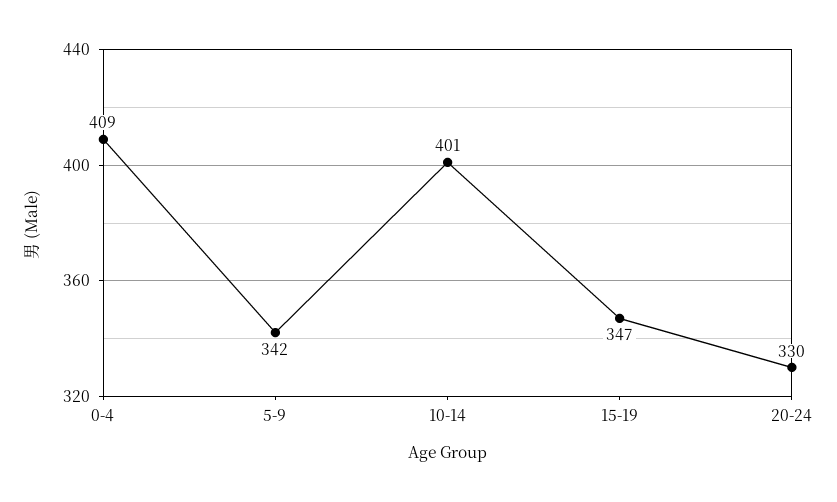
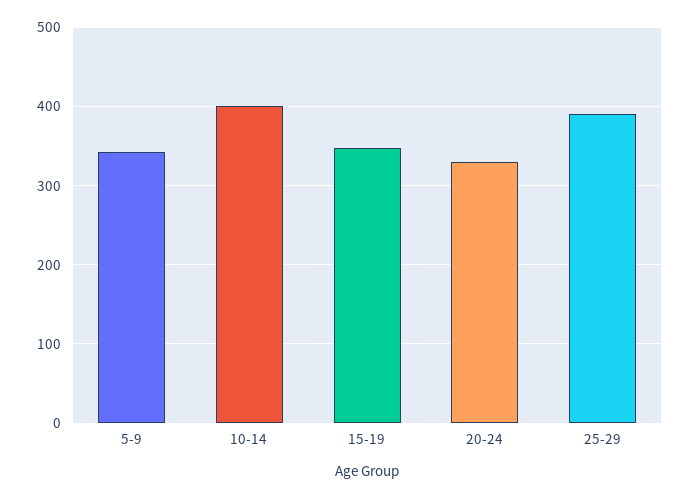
0-4: 409 -> none
25-29: none -> 390

